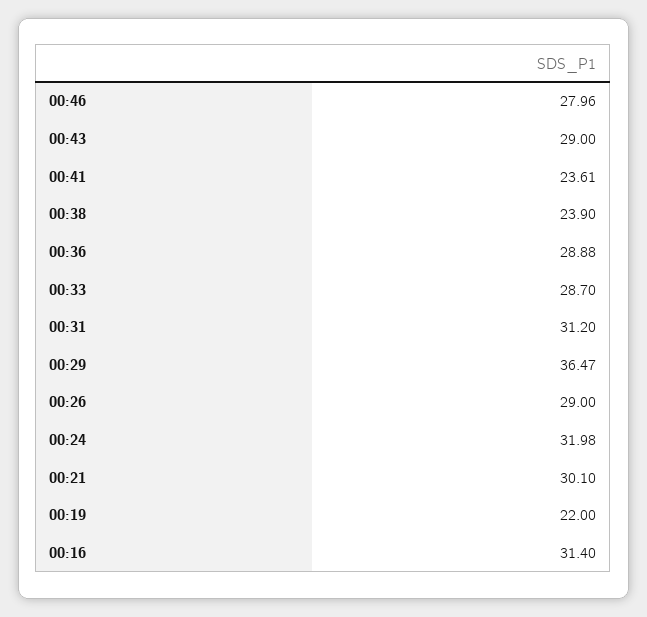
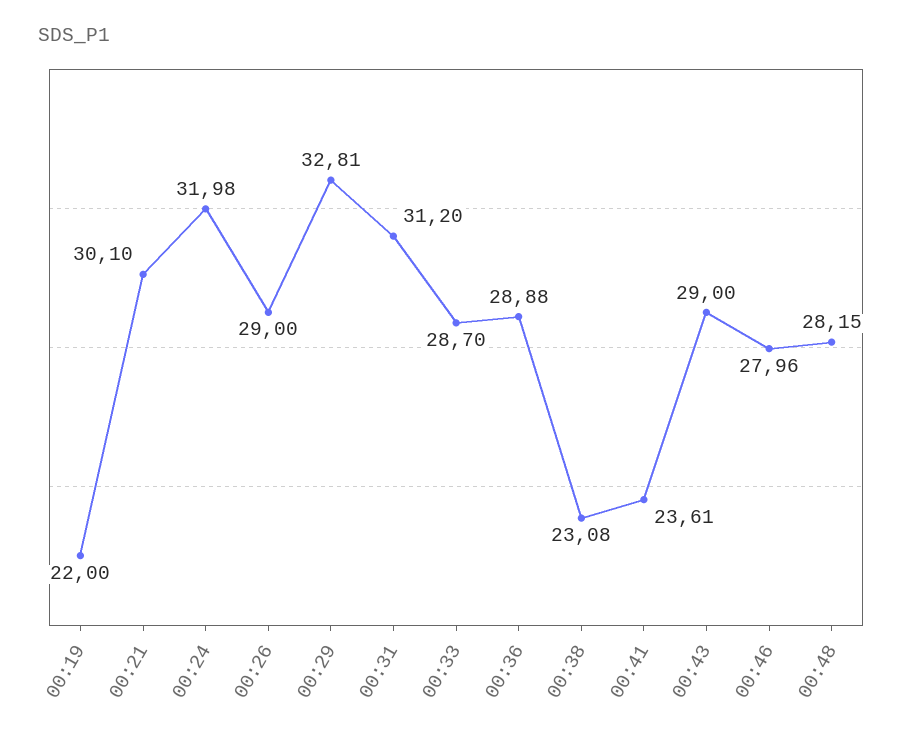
00:38: 23.9 -> 23.08
00:29: 36.47 -> 32.81
00:16: 31.4 -> none
00:48: none -> 28.15

